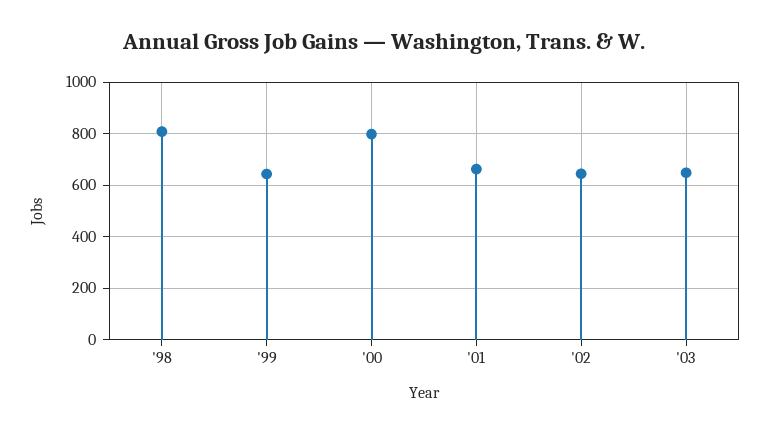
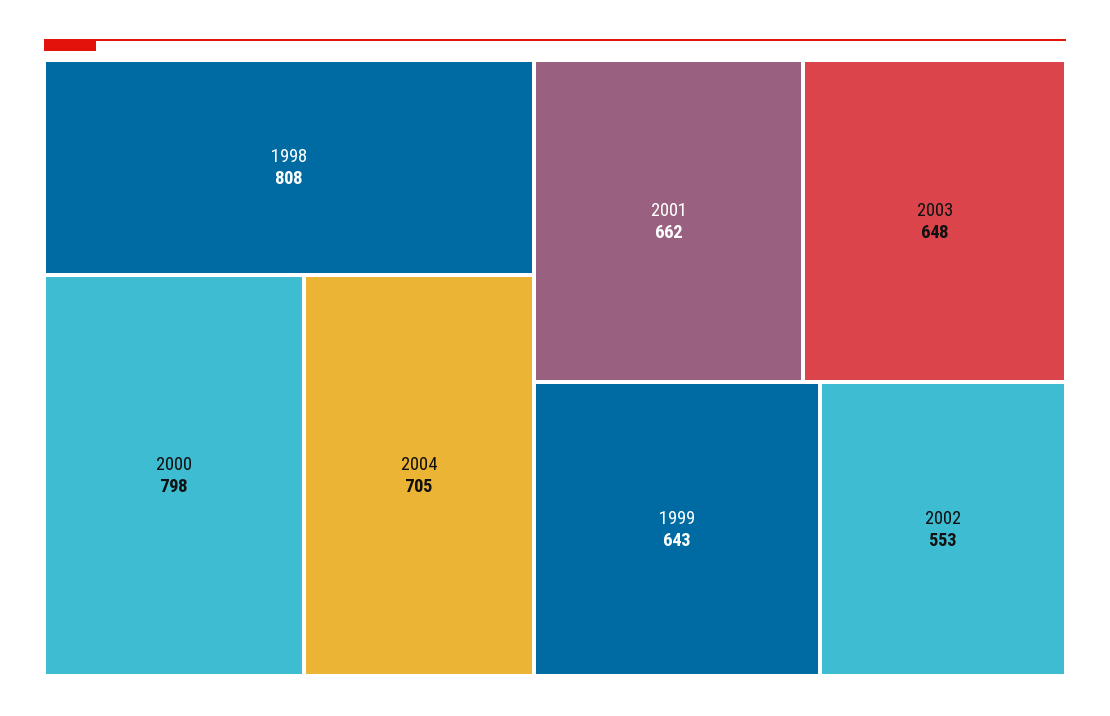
'02: 650 -> 553
2004: none -> 705

